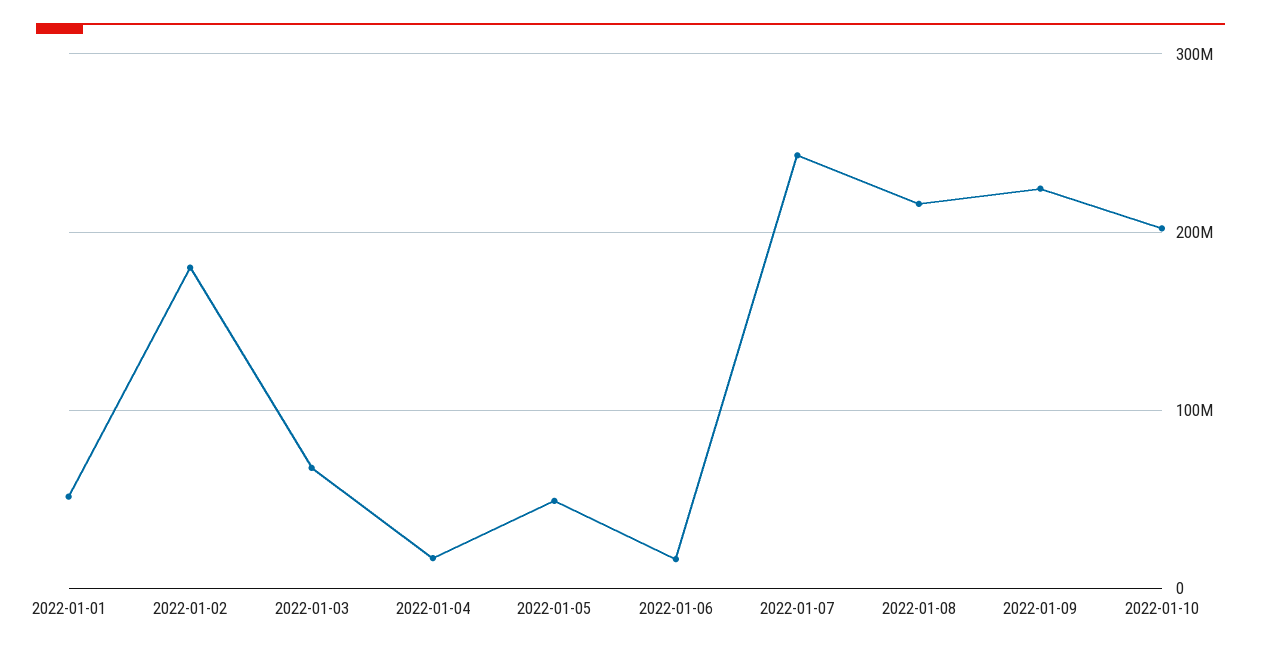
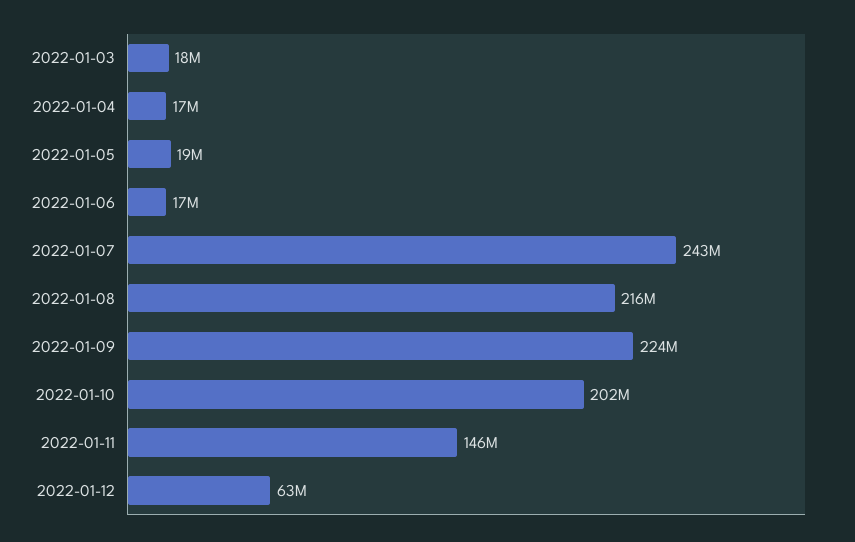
2022-01-01: 50000000 -> none
2022-01-02: 180000000 -> none
2022-01-03: 70000000 -> 18000000
2022-01-05: 50000000 -> 19000000
2022-01-11: none -> 146000000
2022-01-12: none -> 63000000

